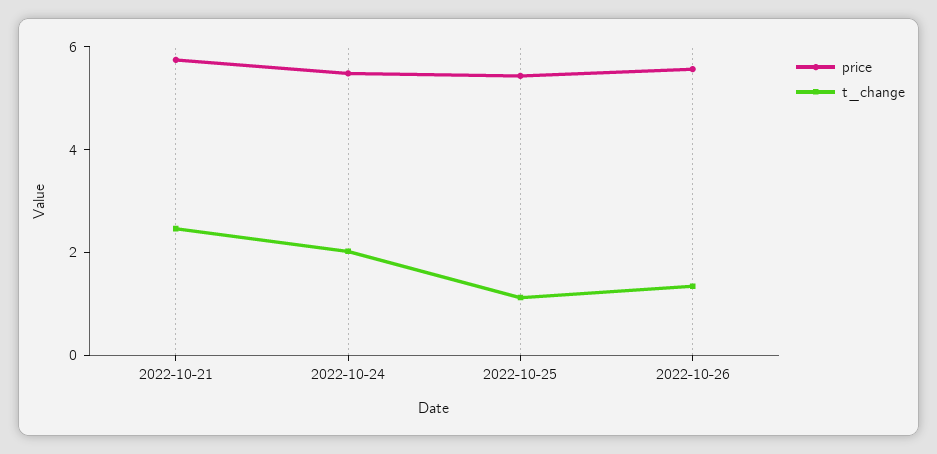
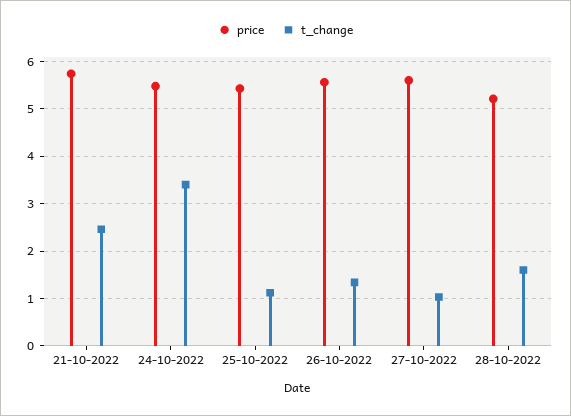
t_change, 2022-10-24: 2 -> 3.4
price, 27-10-2022: none -> 5.6
t_change, 27-10-2022: none -> 1
price, 28-10-2022: none -> 5.2
t_change, 28-10-2022: none -> 1.6

